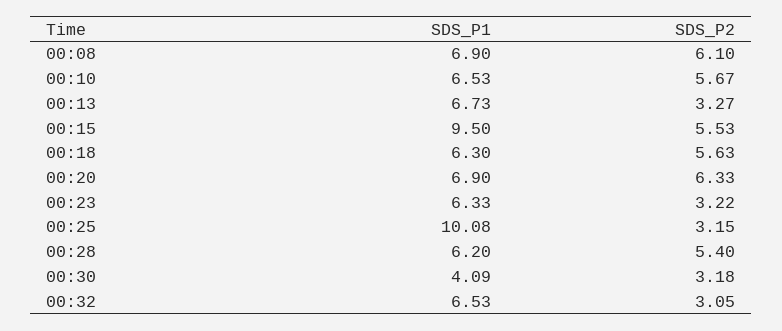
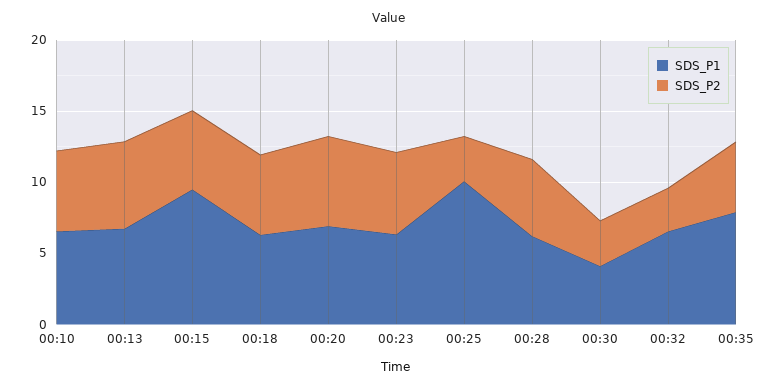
SDS_P1, 00:08: 6.9 -> none
SDS_P2, 00:08: 6.1 -> none
SDS_P2, 00:13: 3.27 -> 6
SDS_P2, 00:23: 3.22 -> 6
SDS_P1, 00:35: none -> 8
SDS_P2, 00:35: none -> 5

